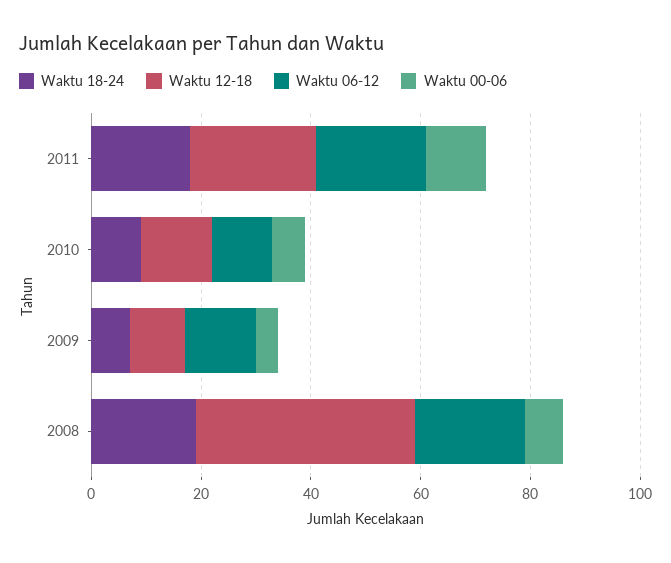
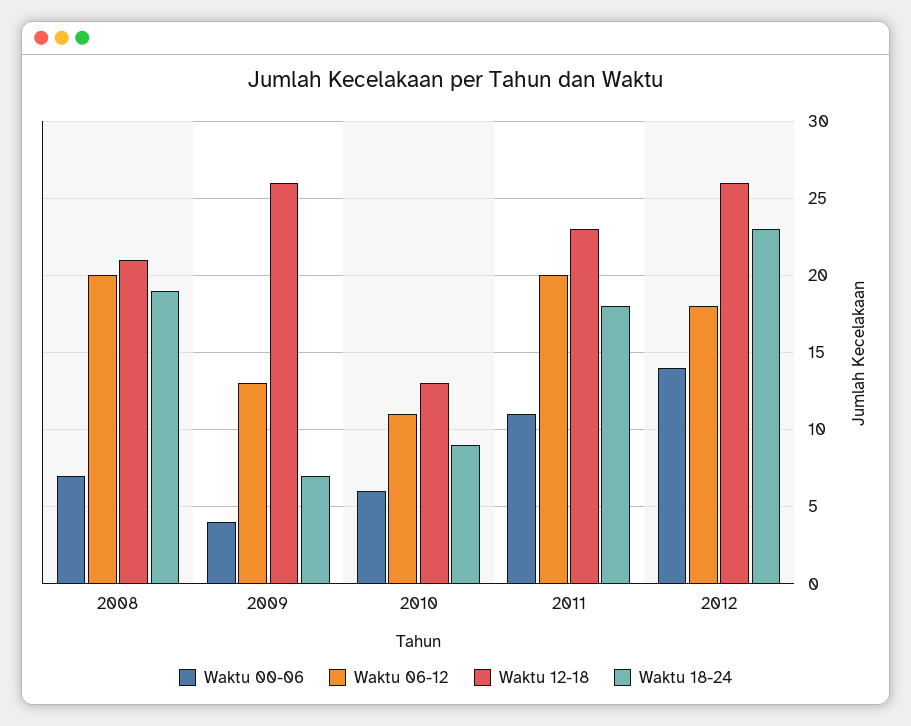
Waktu 12-18, 2009: 10 -> 26
Waktu 12-18, 2008: 40 -> 21
Waktu 00-06, 2012: none -> 14
Waktu 06-12, 2012: none -> 18
Waktu 12-18, 2012: none -> 26
Waktu 18-24, 2012: none -> 23

